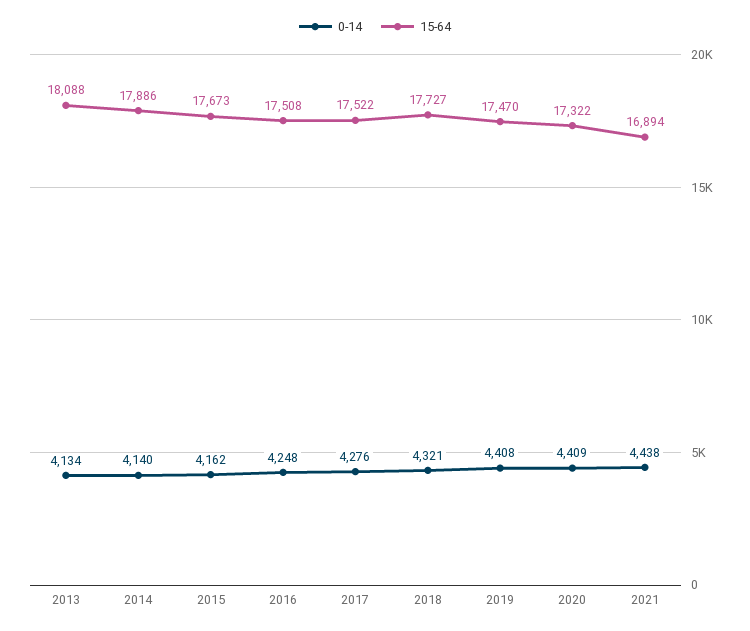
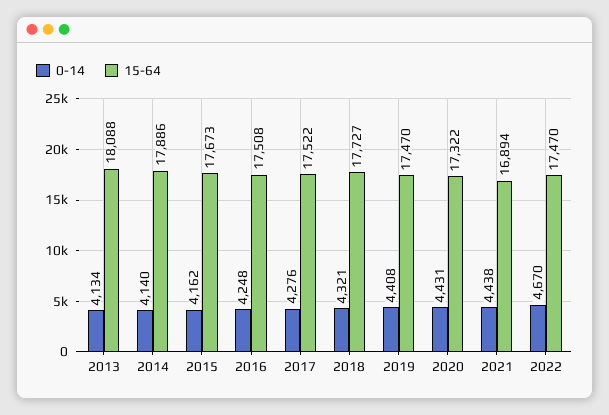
0-14, 2020: 4409 -> 4431
0-14, 2022: none -> 4670
15-64, 2022: none -> 17470

